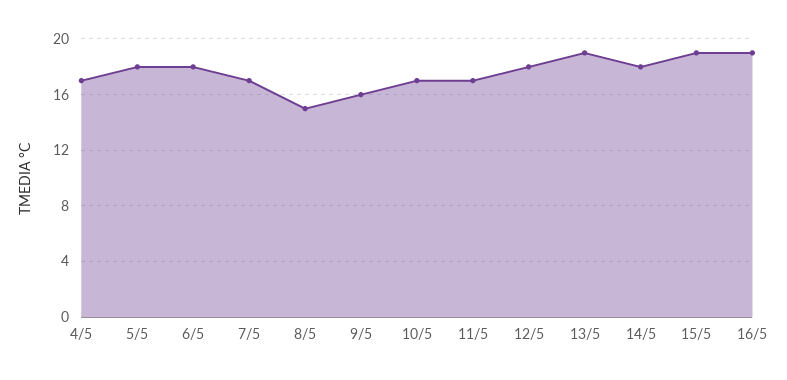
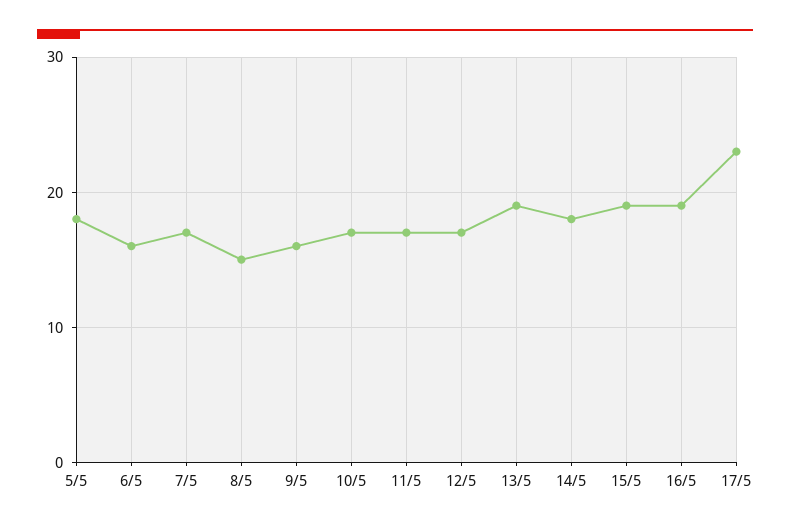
4/5: 17 -> none
6/5: 18 -> 16
12/5: 18 -> 17
17/5: none -> 23

